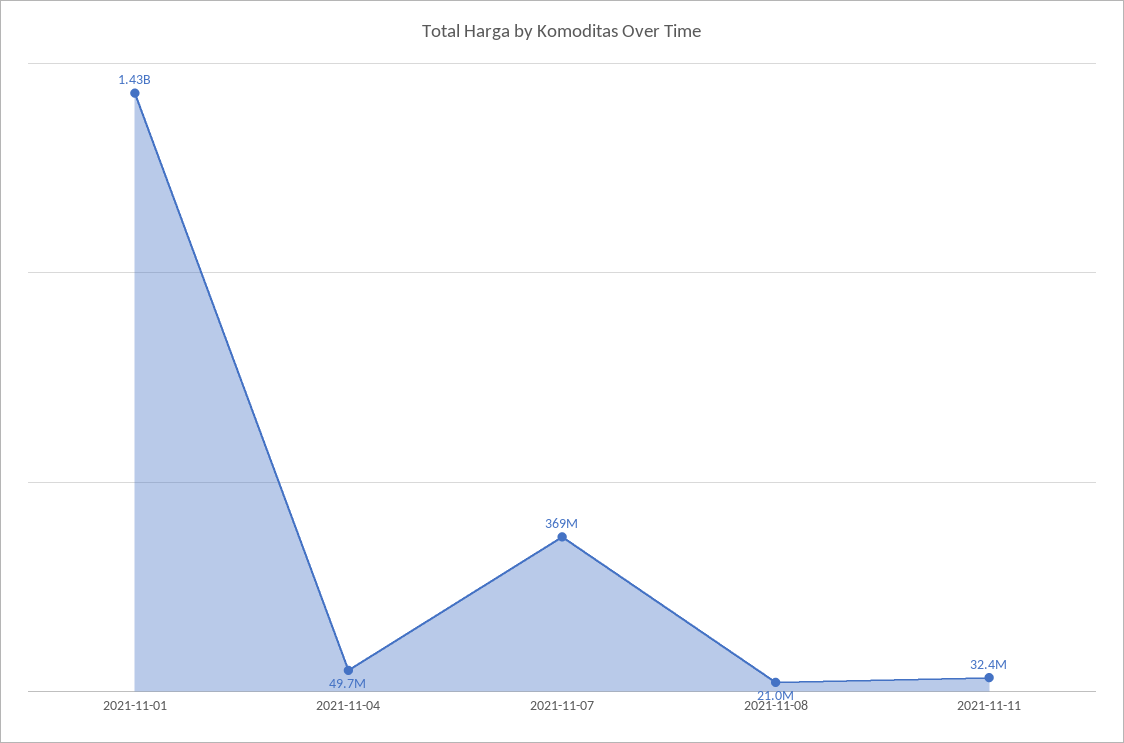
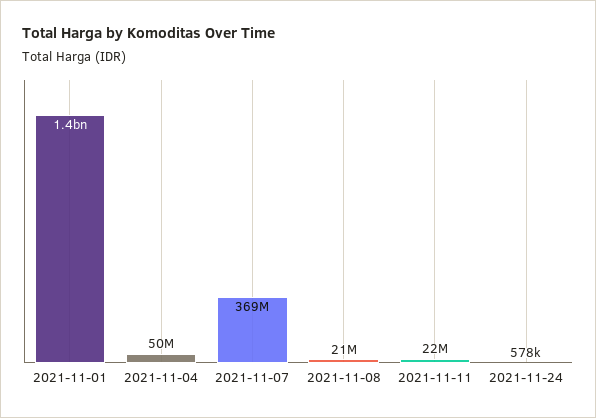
2021-11-11: 32400000 -> 22000000
2021-11-24: none -> 578000

